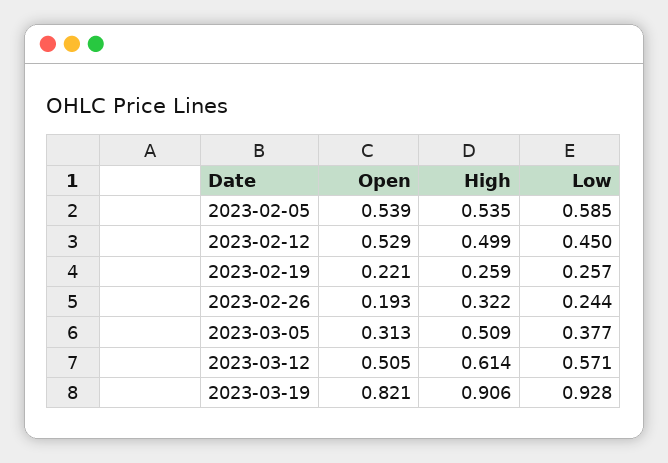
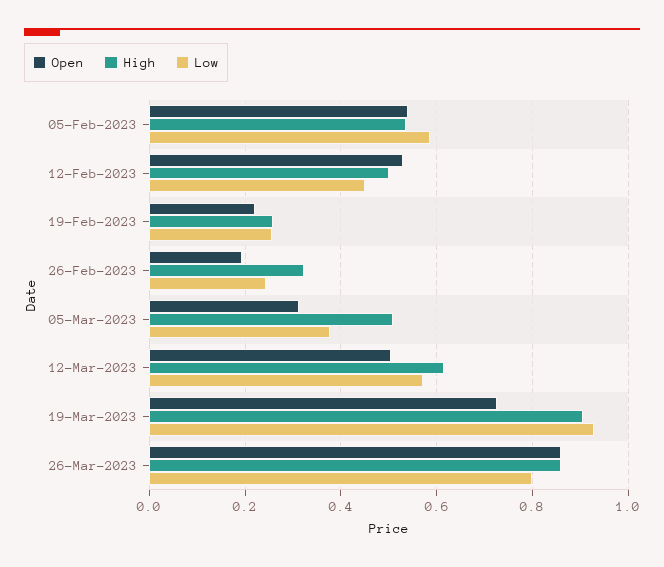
Open, 2023-03-19: 0.821 -> 0.72
Open, 26-Mar-2023: none -> 0.86
High, 26-Mar-2023: none -> 0.86
Low, 26-Mar-2023: none -> 0.8

